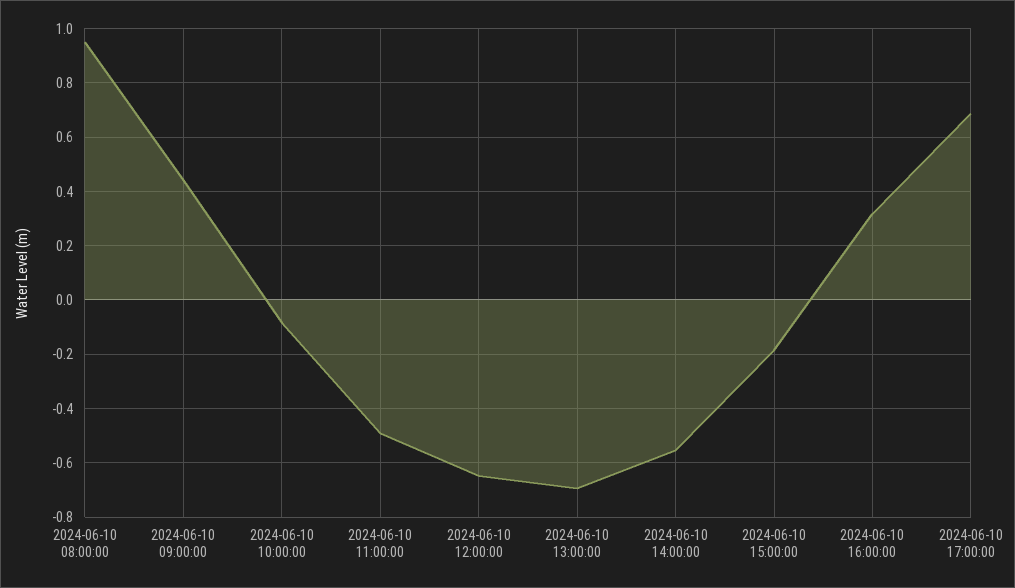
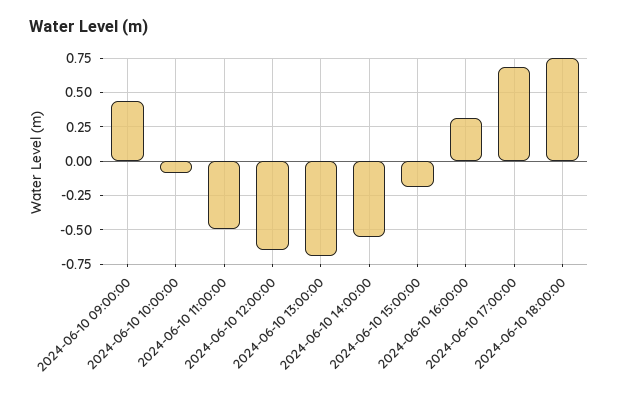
2024-06-10 08:00:00: 0.95 -> none
2024-06-10 18:00:00: none -> 0.75

